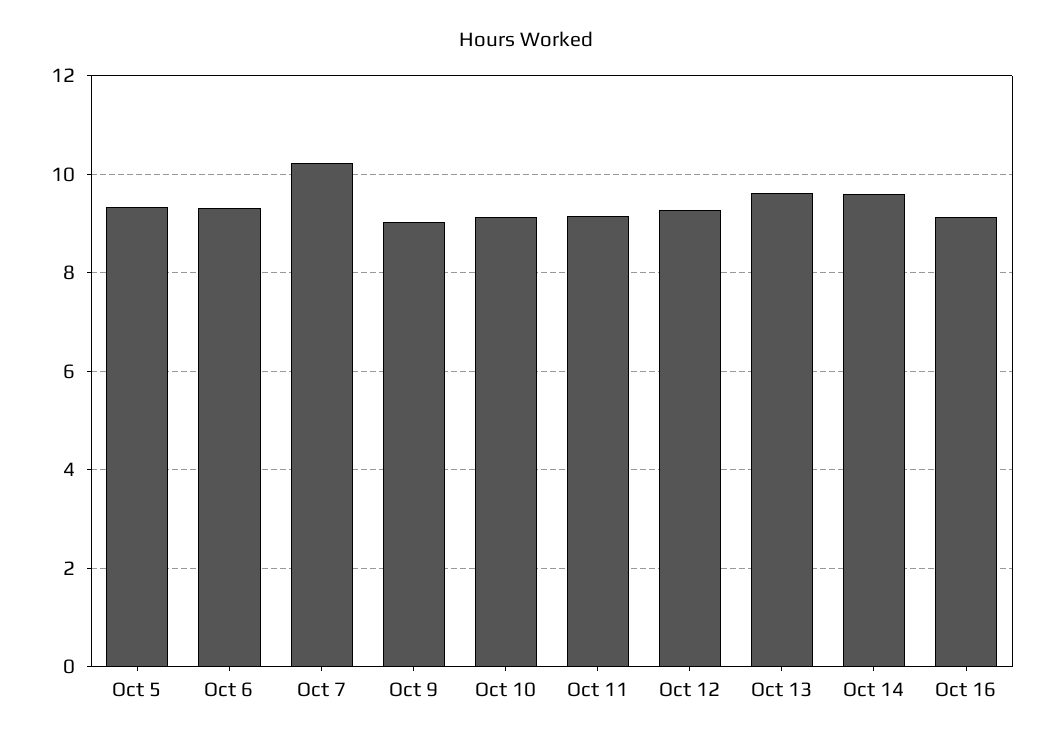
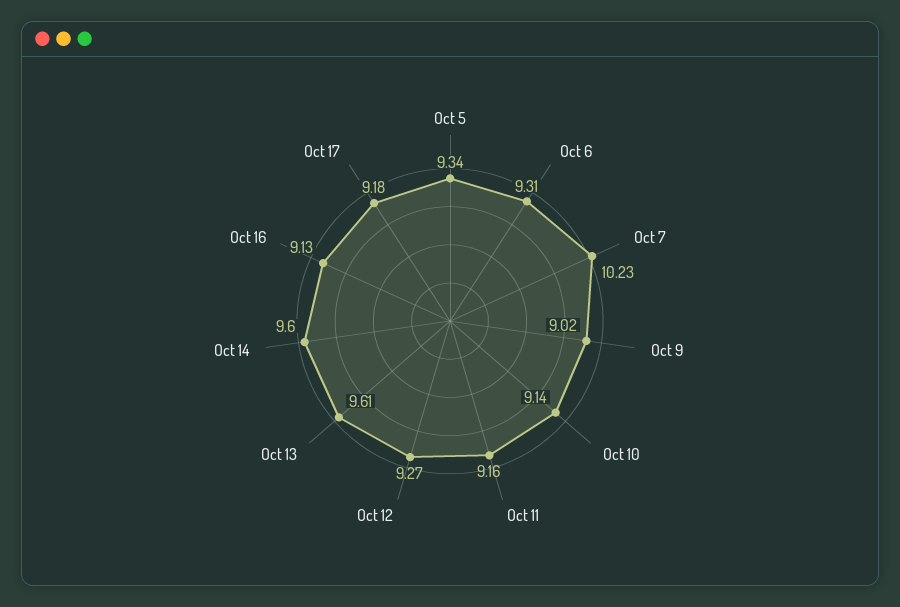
Oct 17: none -> 9.18

